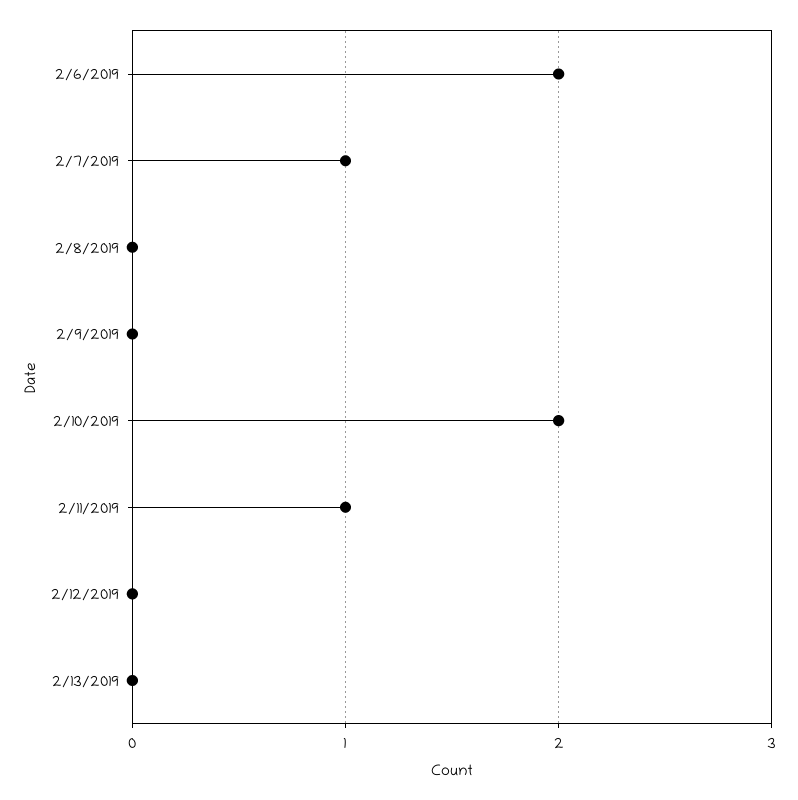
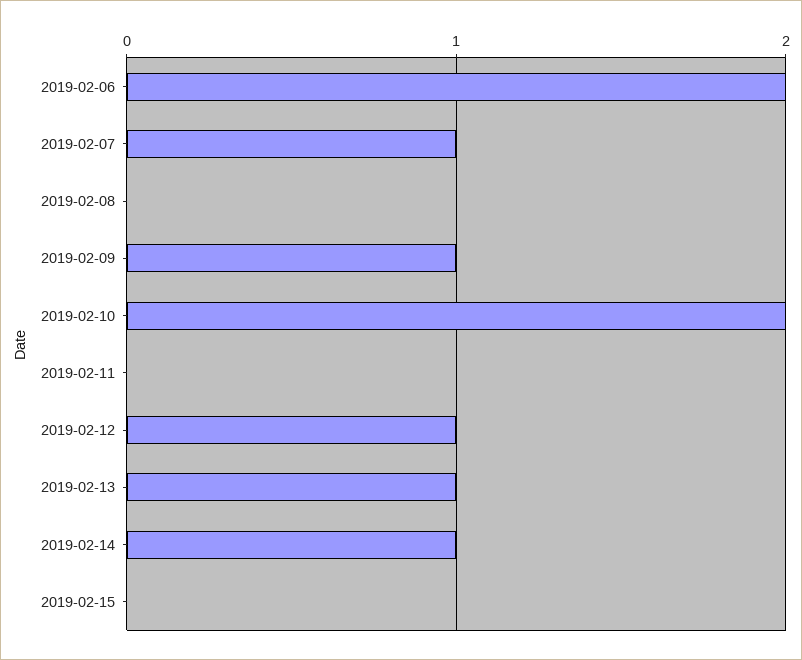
2/9/2019: 0 -> 1
2/11/2019: 1 -> 0
2/12/2019: 0 -> 1
2/13/2019: 0 -> 1
2019-02-14: none -> 1
2019-02-15: none -> 0

